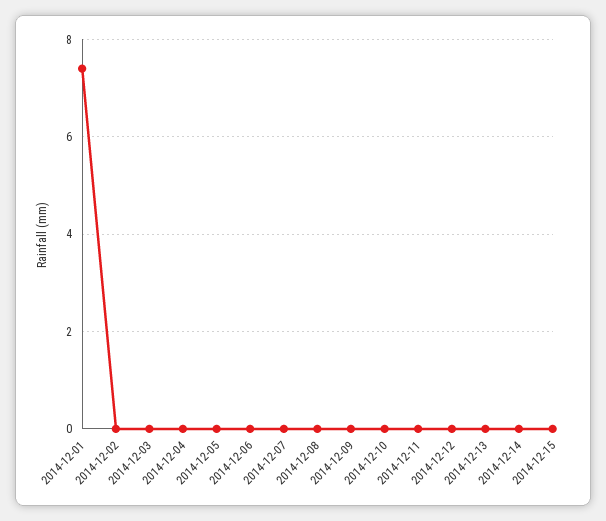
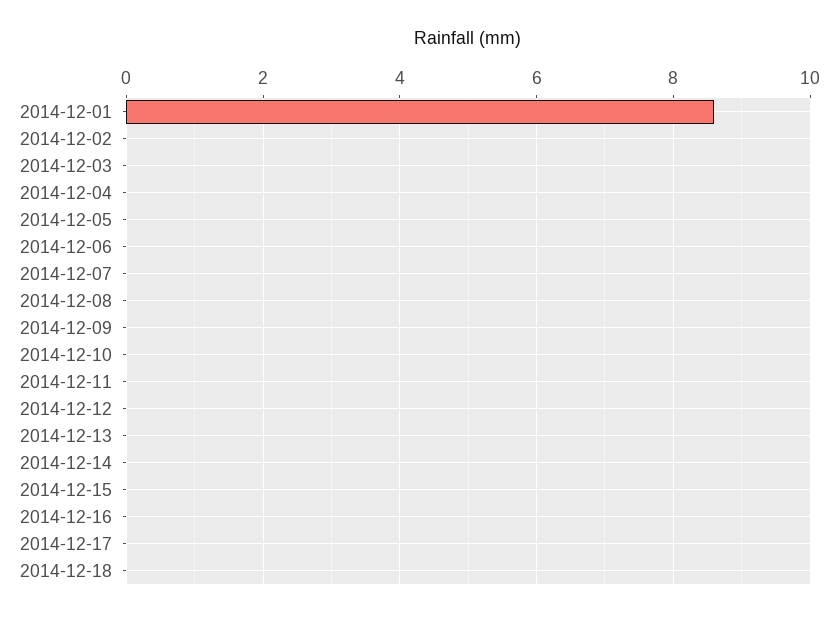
2014-12-01: 7.5 -> 8.5
2014-12-16: none -> 0
2014-12-17: none -> 0
2014-12-18: none -> 0

